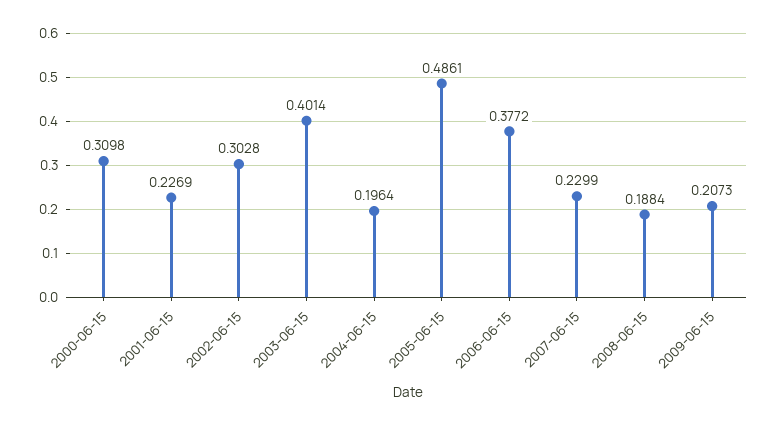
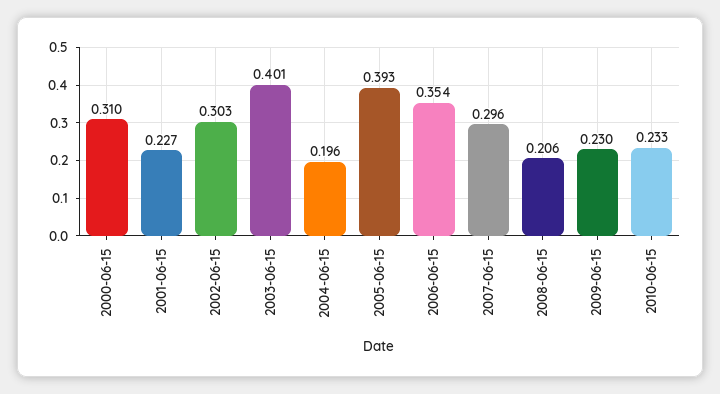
2005-06-15: 0.4861 -> 0.393
2006-06-15: 0.3772 -> 0.354
2007-06-15: 0.2299 -> 0.296
2008-06-15: 0.1884 -> 0.206
2009-06-15: 0.2073 -> 0.23
2010-06-15: none -> 0.233

